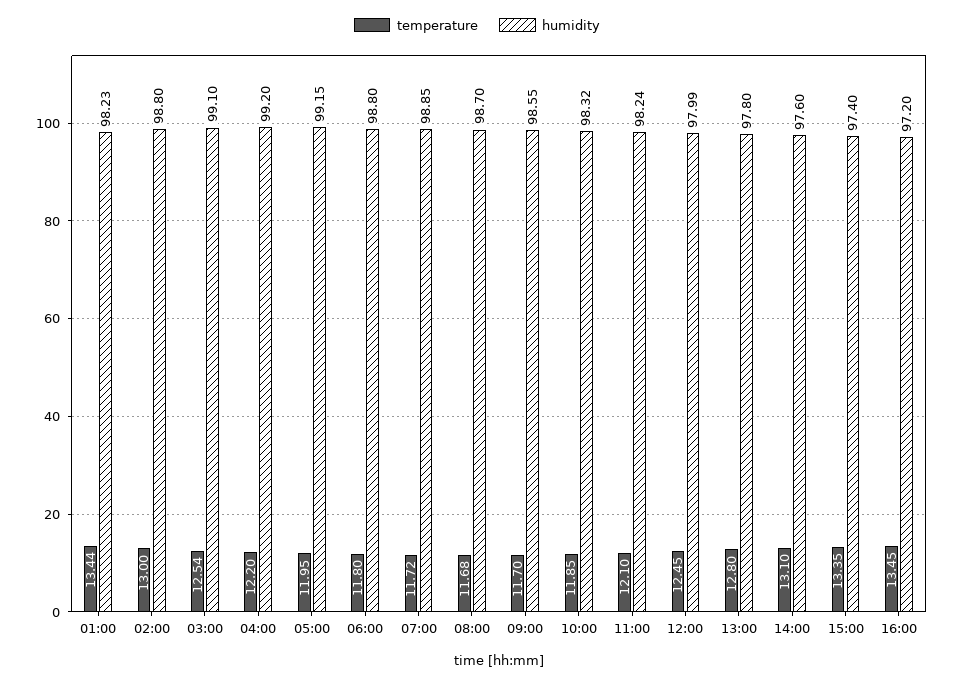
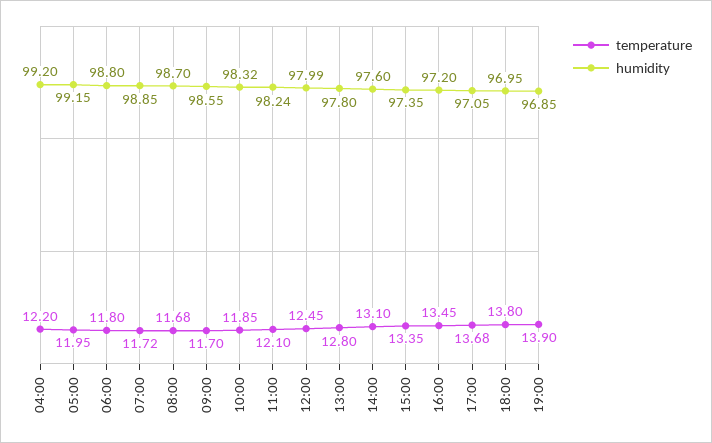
temperature, 01:00: 13.44 -> none
humidity, 01:00: 98.23 -> none
temperature, 02:00: 13 -> none
humidity, 02:00: 98.8 -> none
temperature, 03:00: 12.54 -> none
humidity, 03:00: 99.1 -> none
humidity, 15:00: 97.4 -> 97.35
temperature, 17:00: none -> 13.68
humidity, 17:00: none -> 97.05
temperature, 18:00: none -> 13.8
humidity, 18:00: none -> 96.95
temperature, 19:00: none -> 13.9
humidity, 19:00: none -> 96.85

